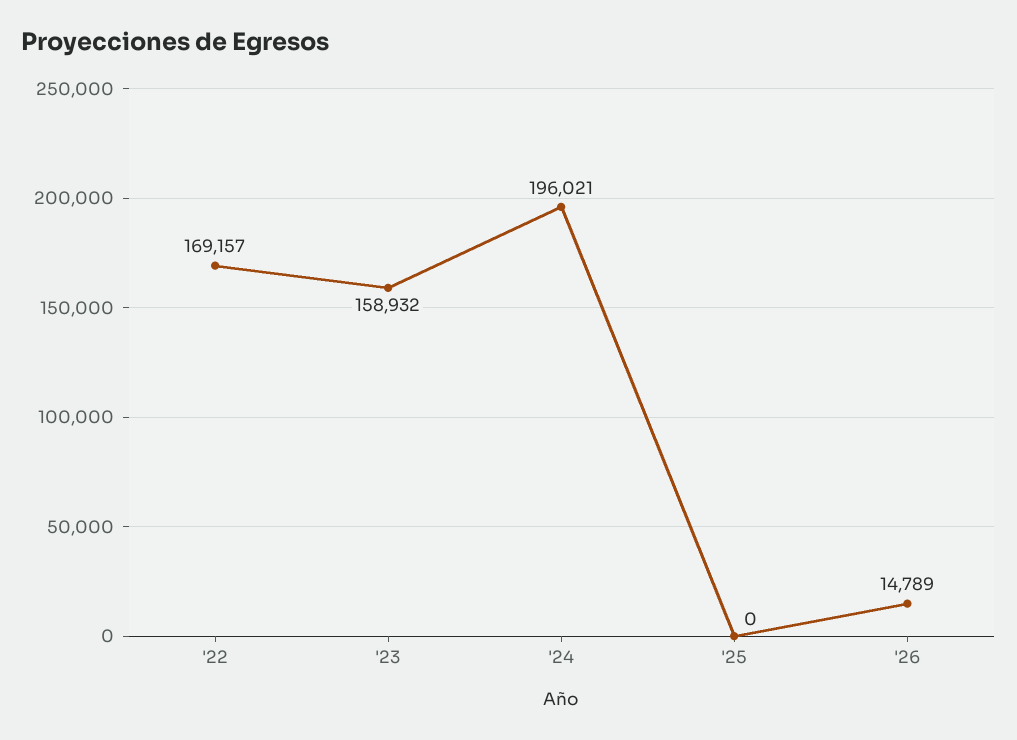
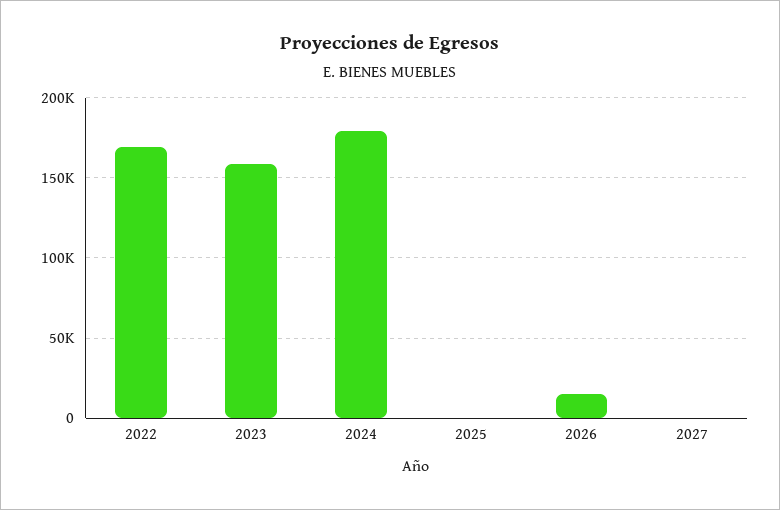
'24: 196021 -> 180000
2027: none -> 0

